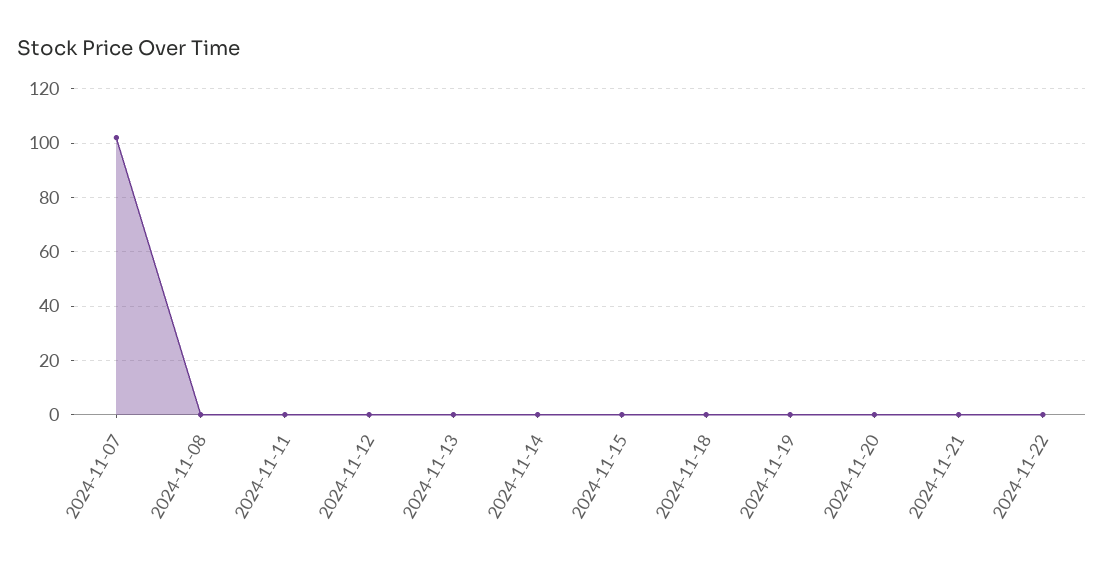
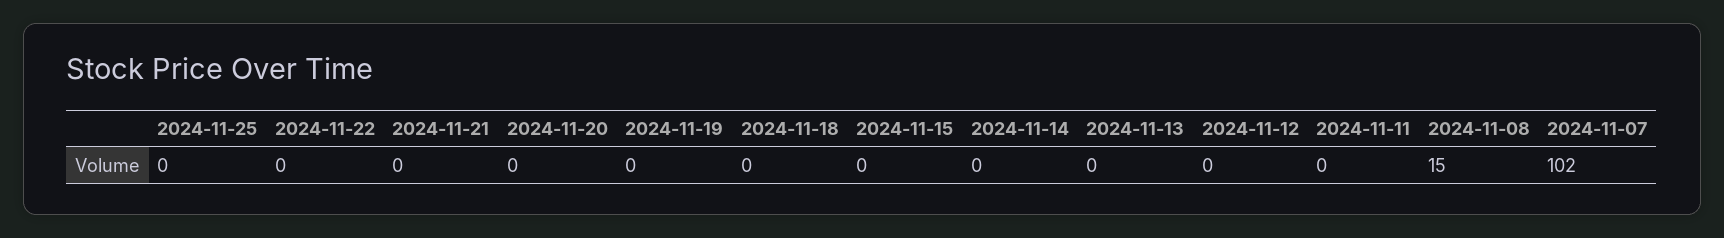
2024-11-08: 0 -> 15
2024-11-25: none -> 0

